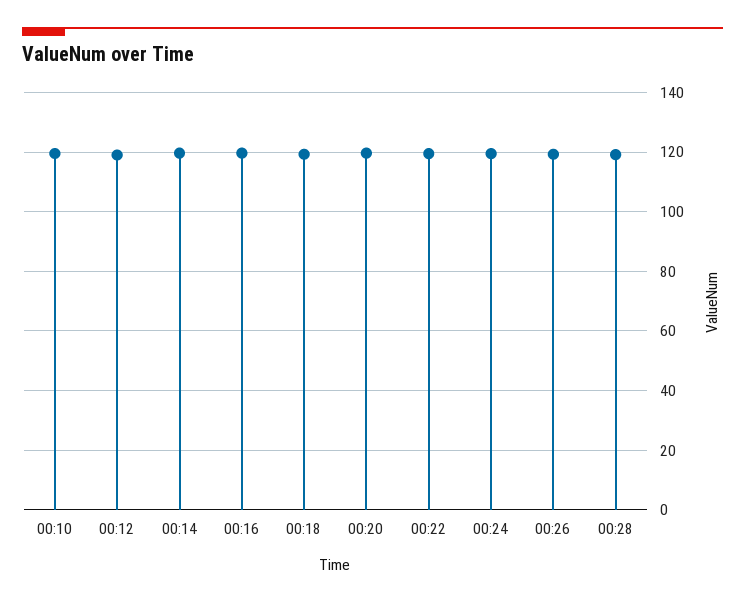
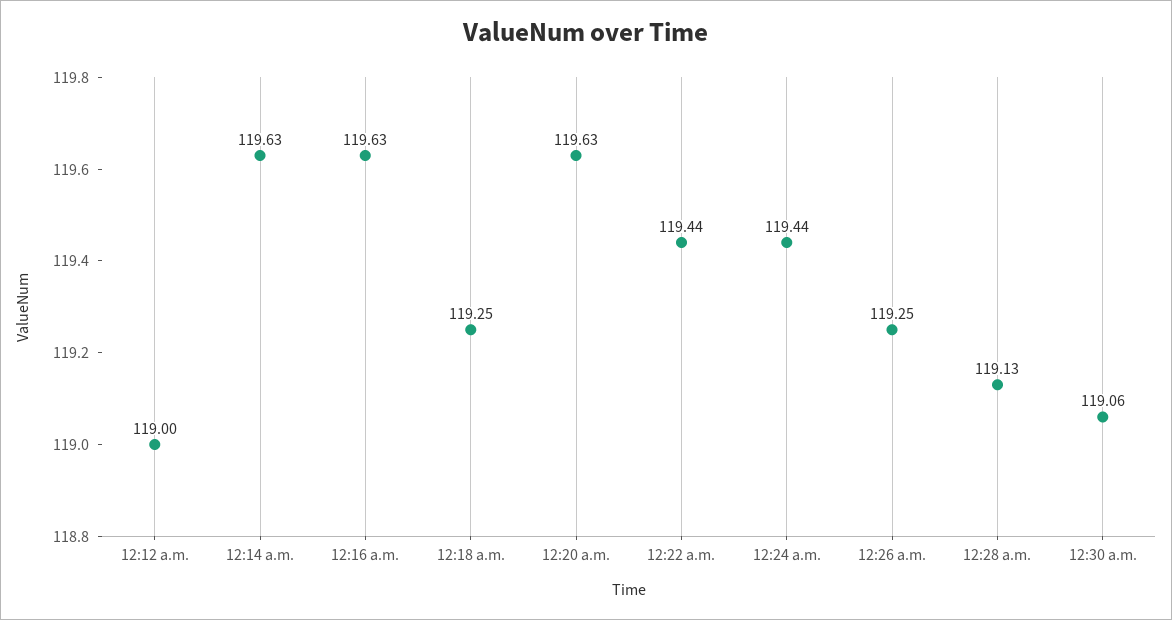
00:10: 120 -> none
12:30 a.m.: none -> 119.06

